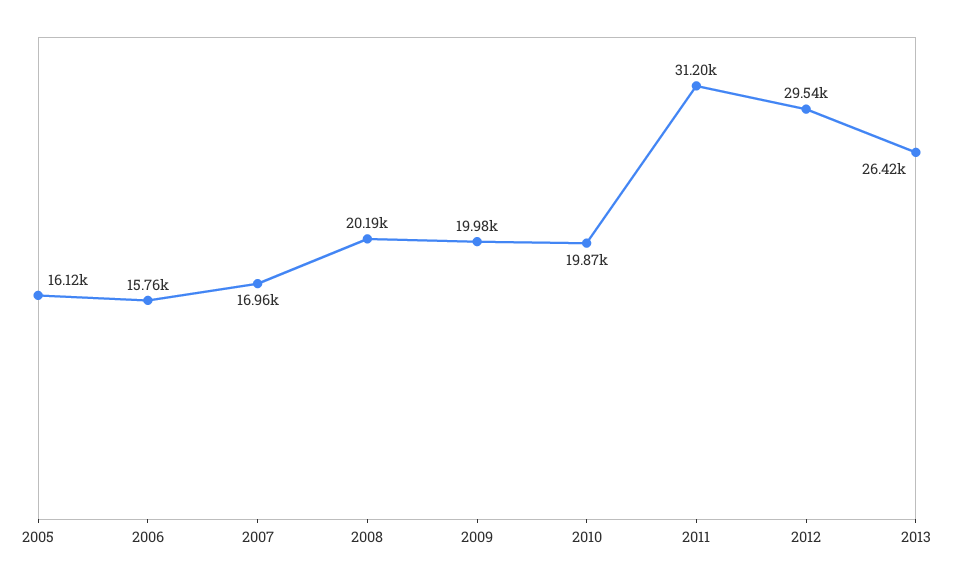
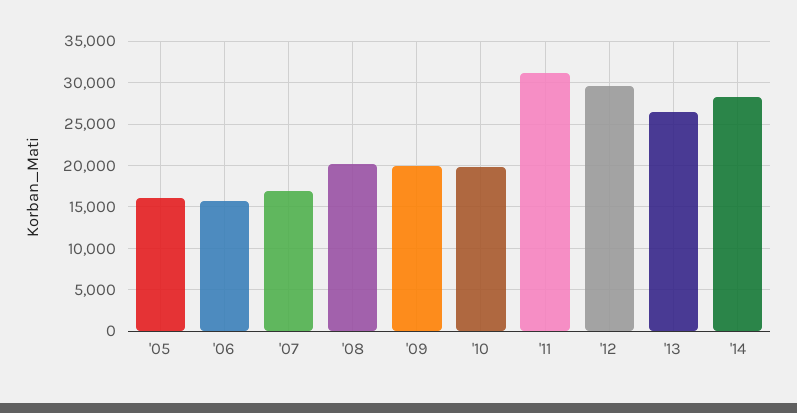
'14: none -> 28000

